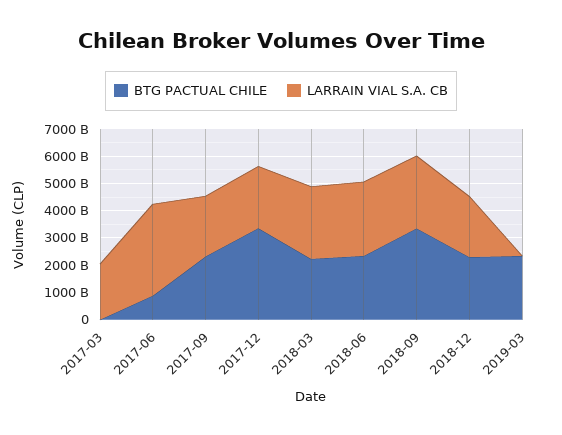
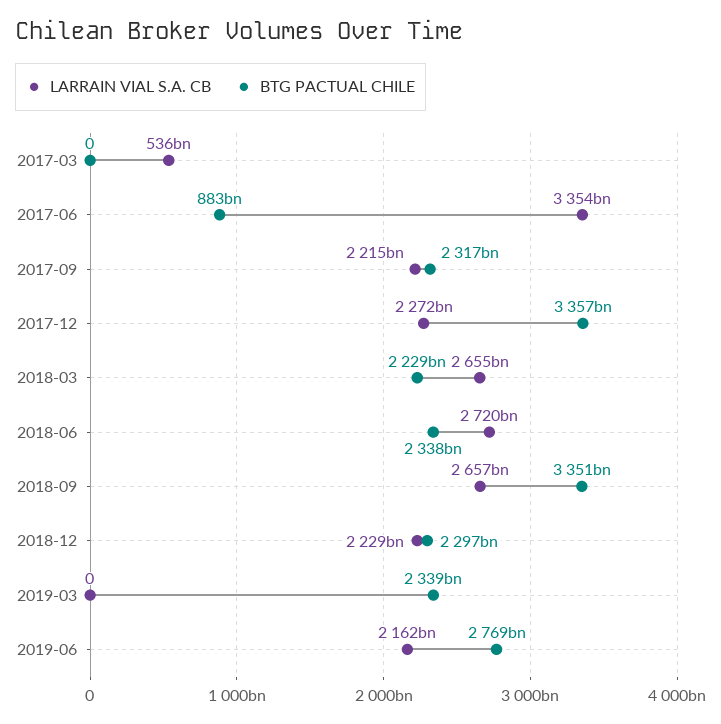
LARRAIN VIAL S.A. CB, 2017-03: 2000000000000 -> 536000000000
LARRAIN VIAL S.A. CB, 2019-06: none -> 2162000000000
BTG PACTUAL CHILE, 2019-06: none -> 2769000000000

